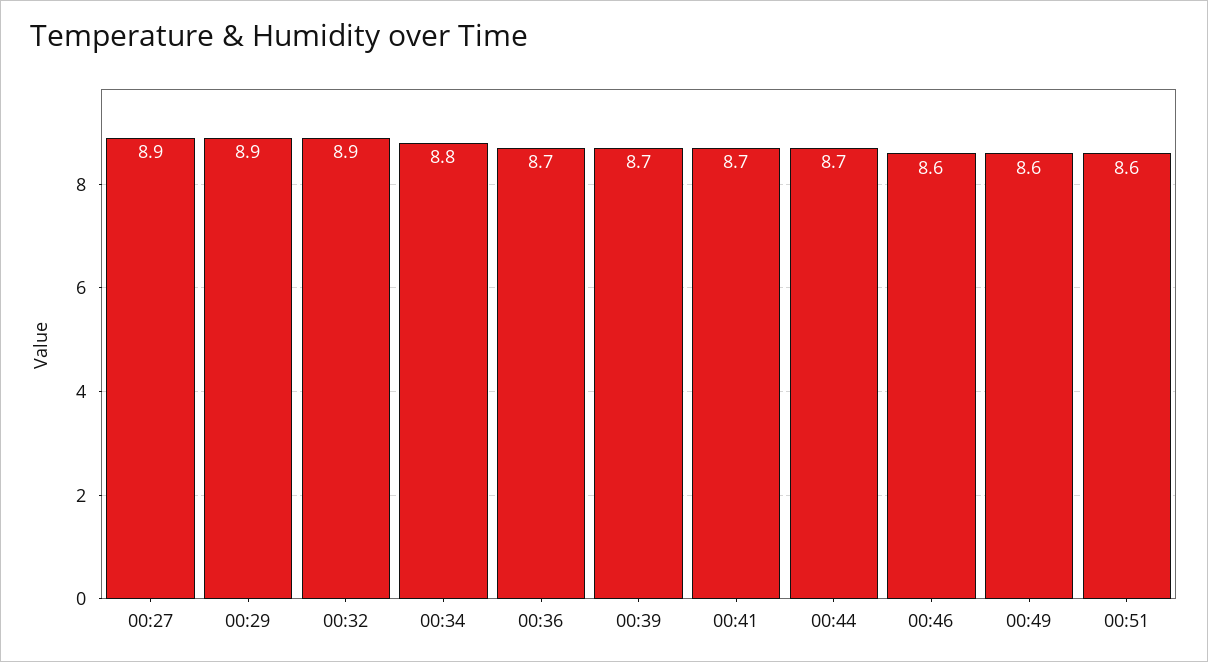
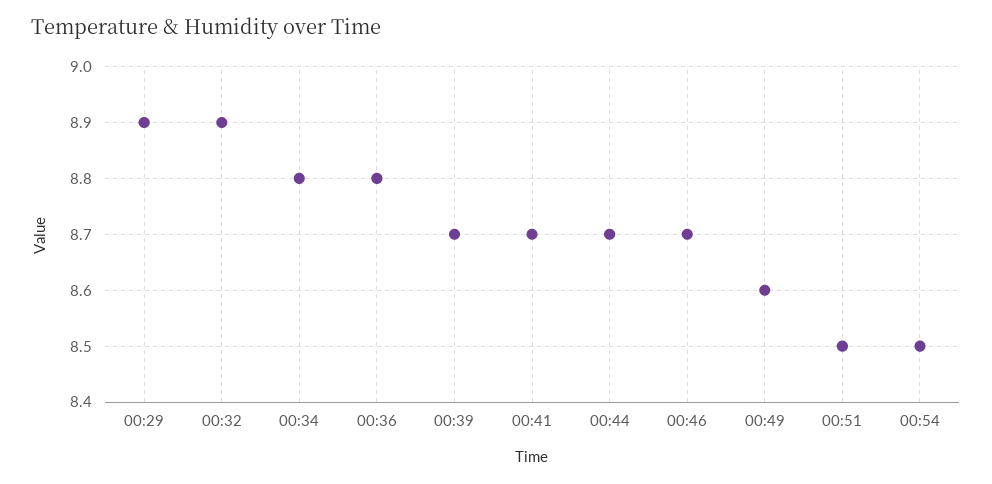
00:27: 8.9 -> none
00:36: 8.7 -> 8.8
00:46: 8.6 -> 8.7
00:51: 8.6 -> 8.5
00:54: none -> 8.5

